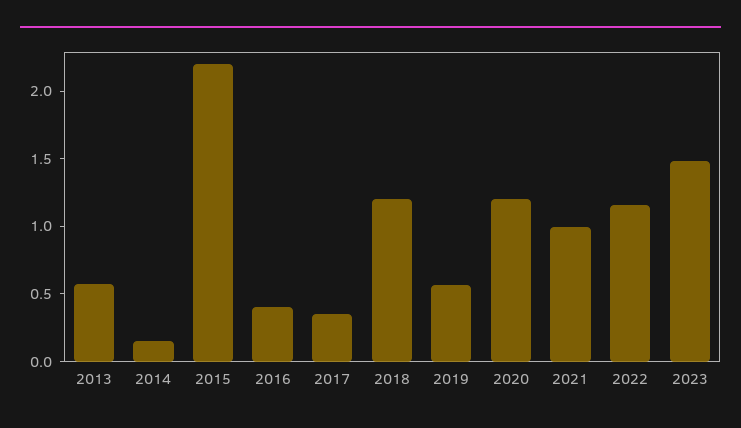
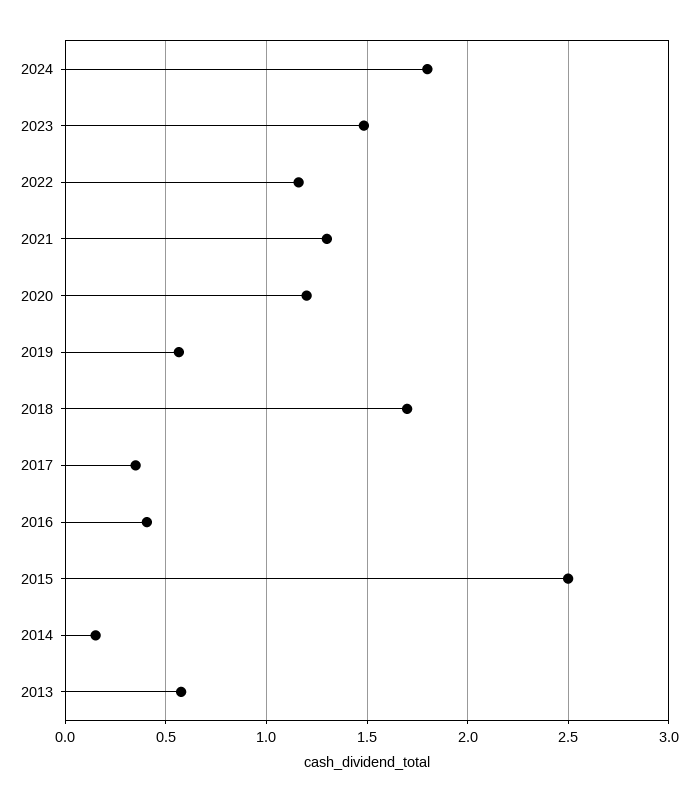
2015: 2.2 -> 2.5
2018: 1.2 -> 1.7
2021: 1 -> 1.3
2024: none -> 1.8

